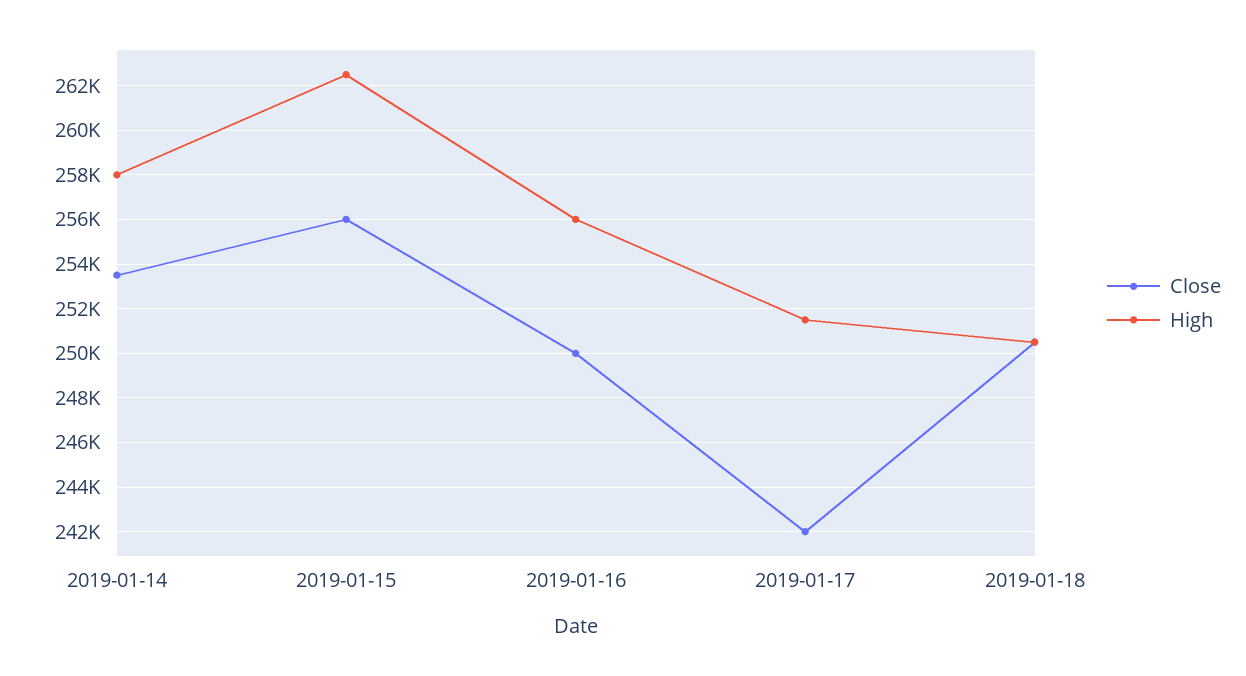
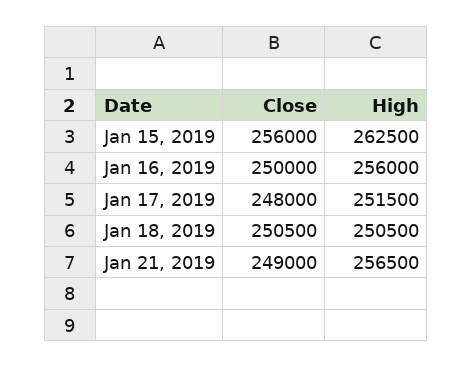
Close, 2019-01-14: 253500 -> none
High, 2019-01-14: 258000 -> none
Close, 2019-01-17: 242000 -> 248000
Close, Jan 21, 2019: none -> 249000
High, Jan 21, 2019: none -> 256500

